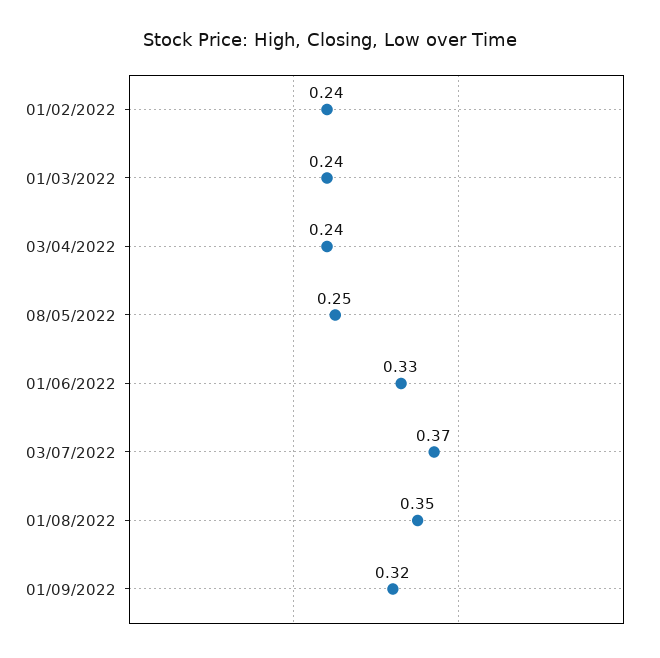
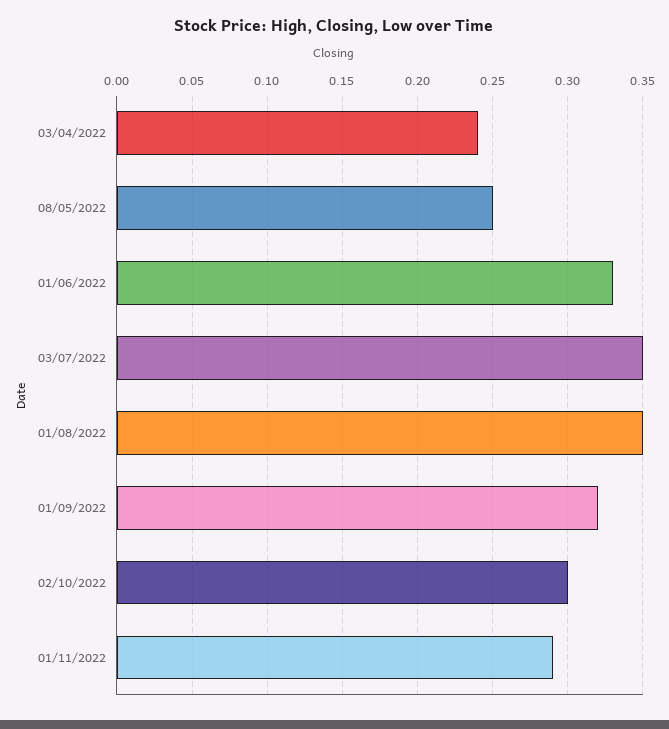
01/02/2022: 0.24 -> none
01/03/2022: 0.24 -> none
03/07/2022: 0.37 -> 0.35
02/10/2022: none -> 0.3
01/11/2022: none -> 0.29

